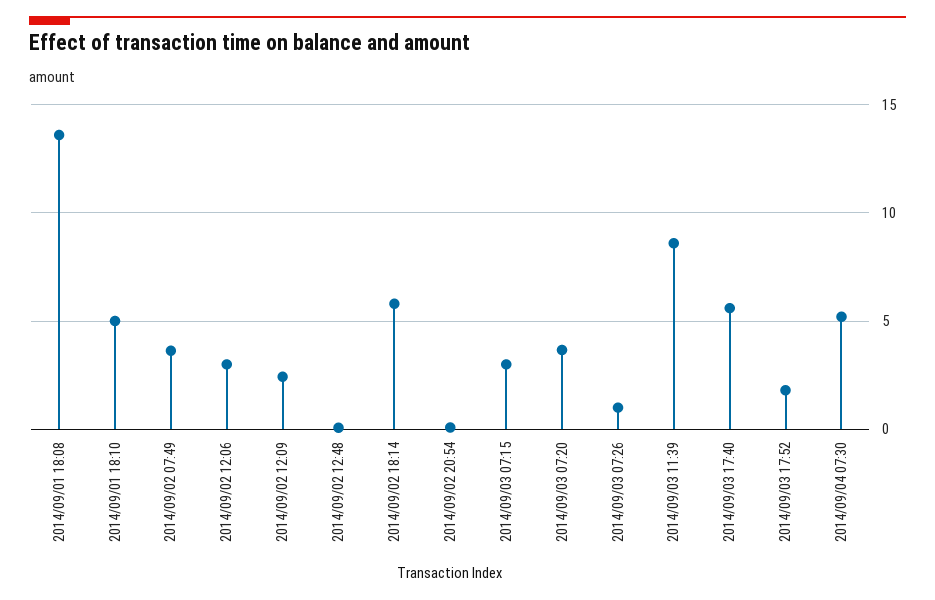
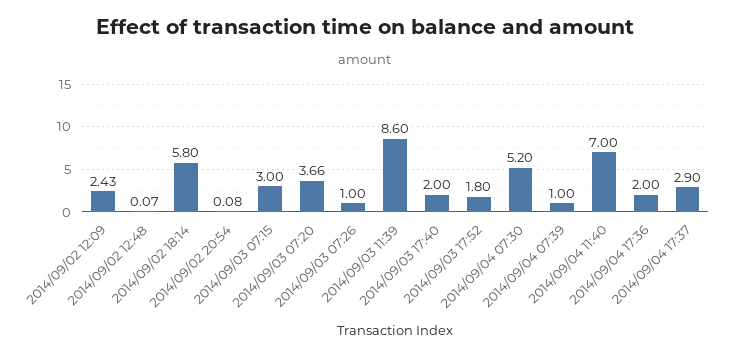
2014/09/01 18:08: 13.5 -> none
2014/09/01 18:10: 5 -> none
2014/09/02 07:49: 3.5 -> none
2014/09/02 12:06: 3 -> none
2014/09/03 17:40: 5.5 -> 2
2014/09/04 07:39: none -> 1
2014/09/04 11:40: none -> 7
2014/09/04 17:36: none -> 2
2014/09/04 17:37: none -> 2.9

